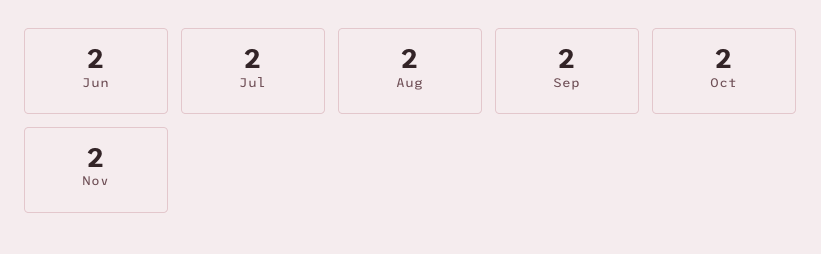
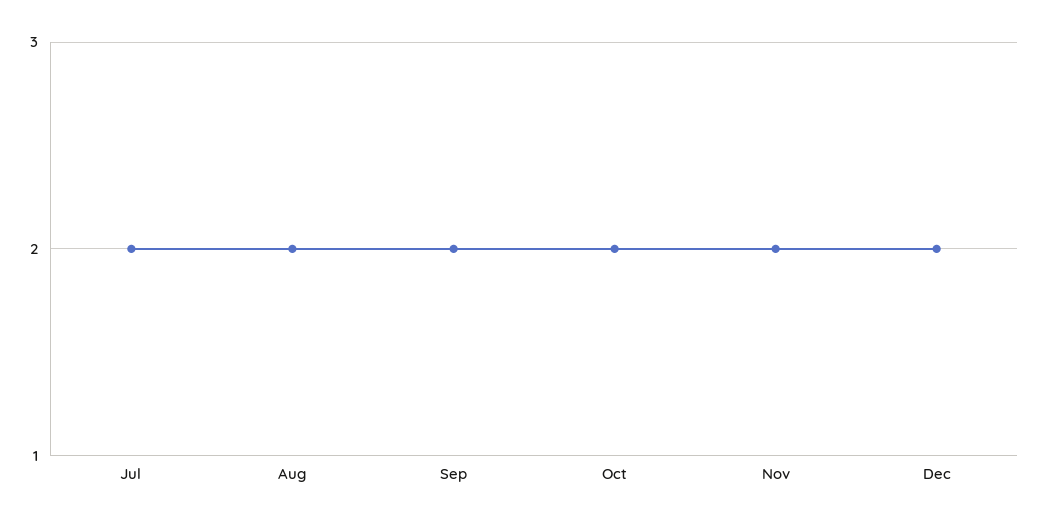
Jun: 2 -> none
Dec: none -> 2

